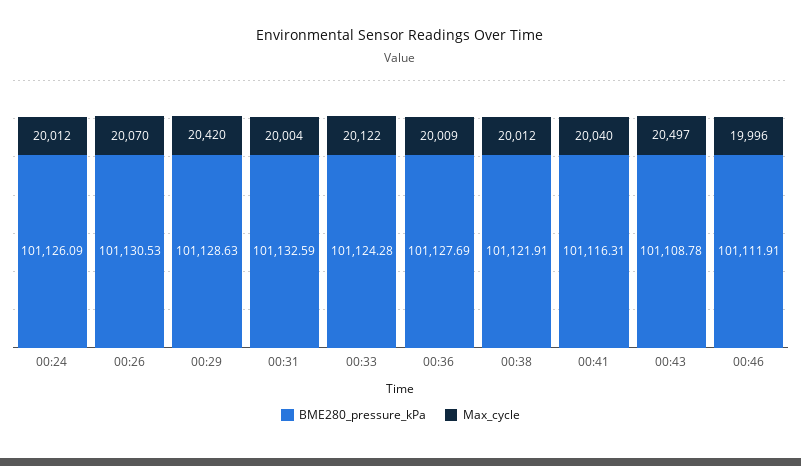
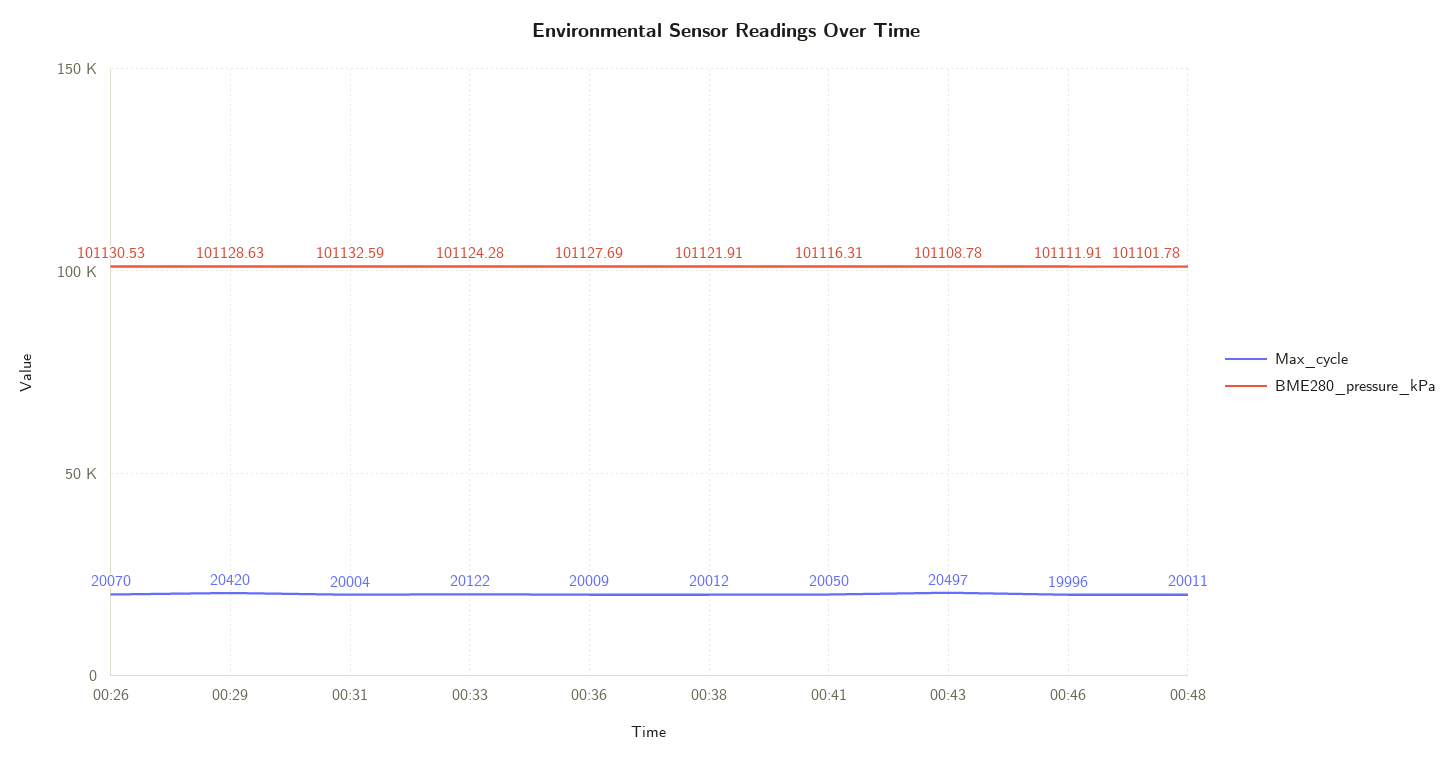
BME280_pressure_kPa, 00:24: 101126.09 -> none
Max_cycle, 00:24: 20012 -> none
Max_cycle, 00:41: 20040 -> 20050
Max_cycle, 00:48: none -> 20011
BME280_pressure_kPa, 00:48: none -> 101101.78

